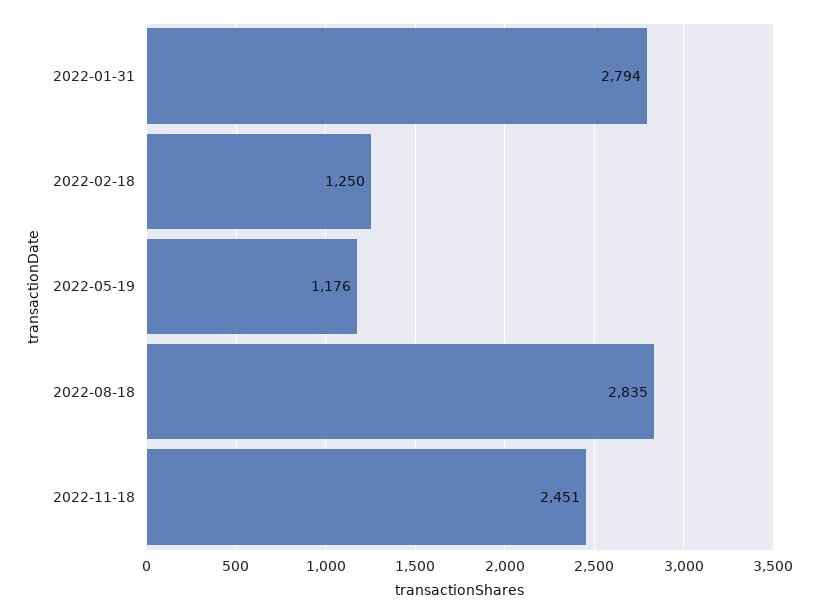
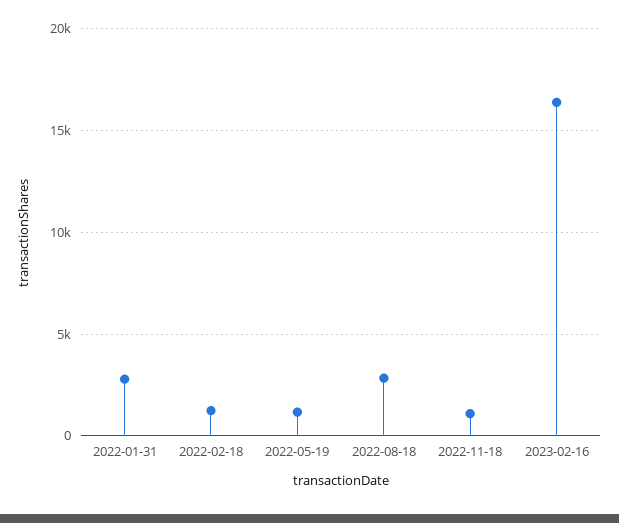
2022-11-18: 2451 -> 1000
2023-02-16: none -> 16500

